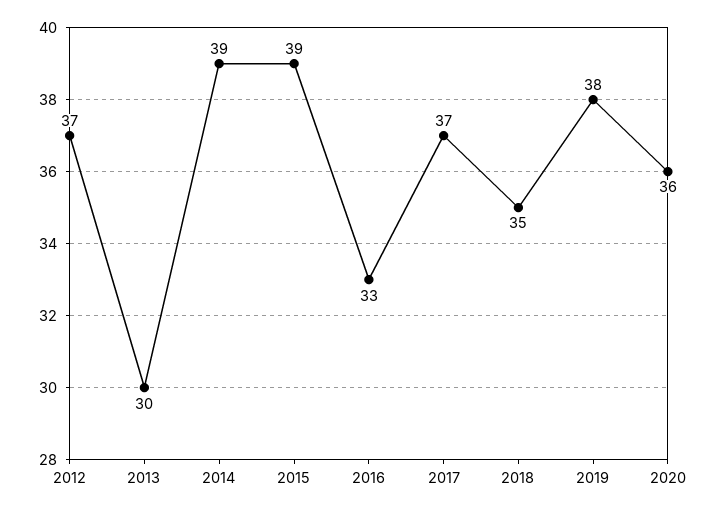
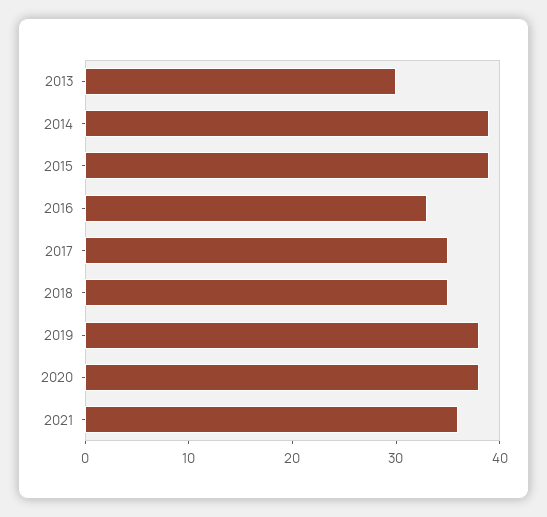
2012: 37 -> none
2017: 37 -> 35
2020: 36 -> 38
2021: none -> 36

